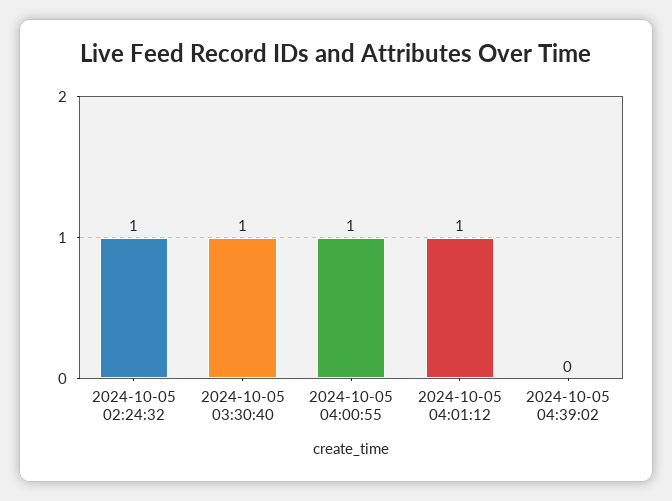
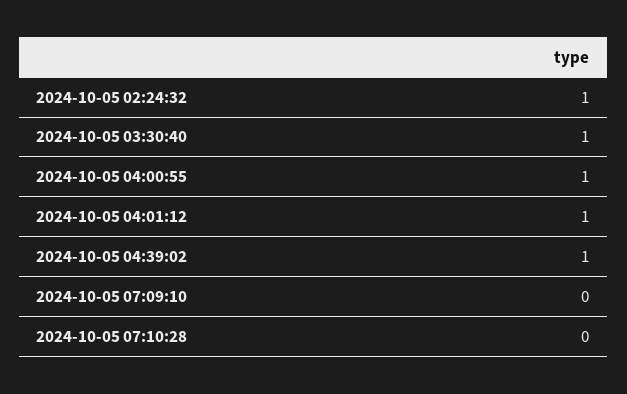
2024-10-05 04:39:02: 0 -> 1
2024-10-05 07:09:10: none -> 0
2024-10-05 07:10:28: none -> 0

